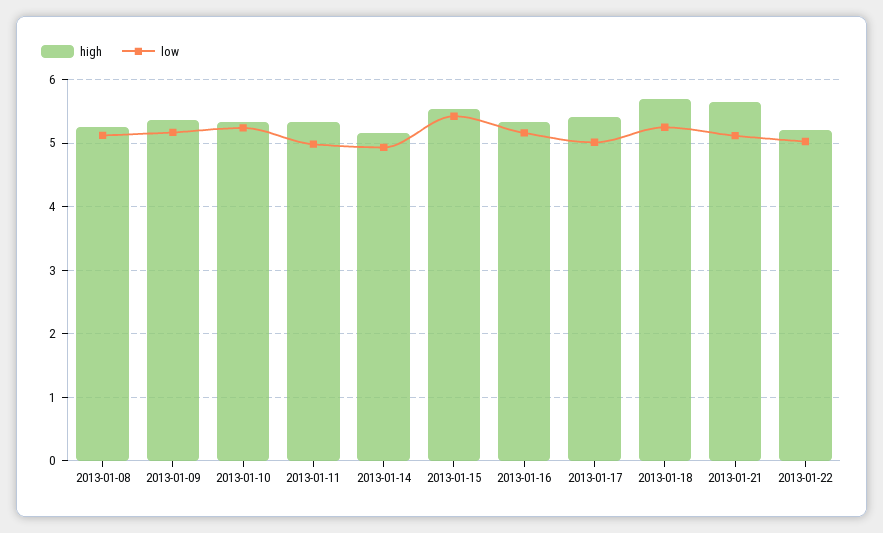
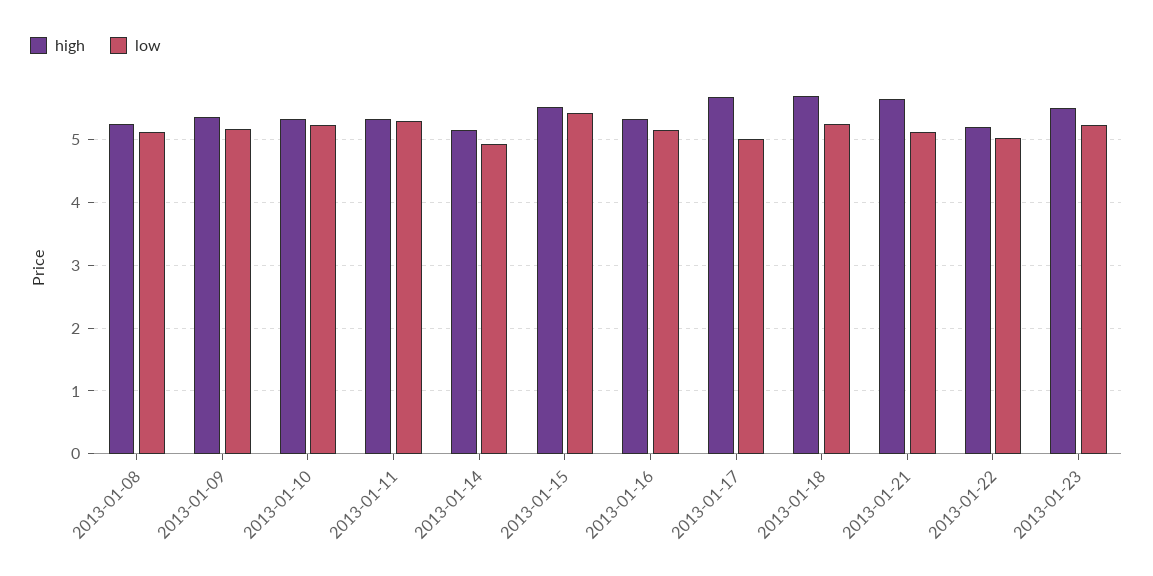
low, 2013-01-11: 5 -> 5.3
high, 2013-01-17: 5.4 -> 5.7
high, 2013-01-23: none -> 5.5
low, 2013-01-23: none -> 5.2

